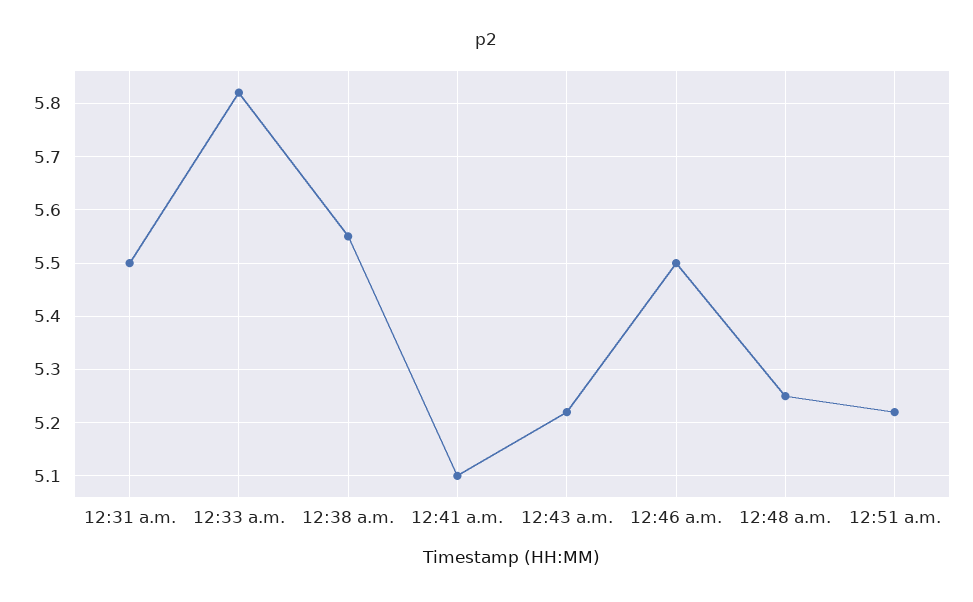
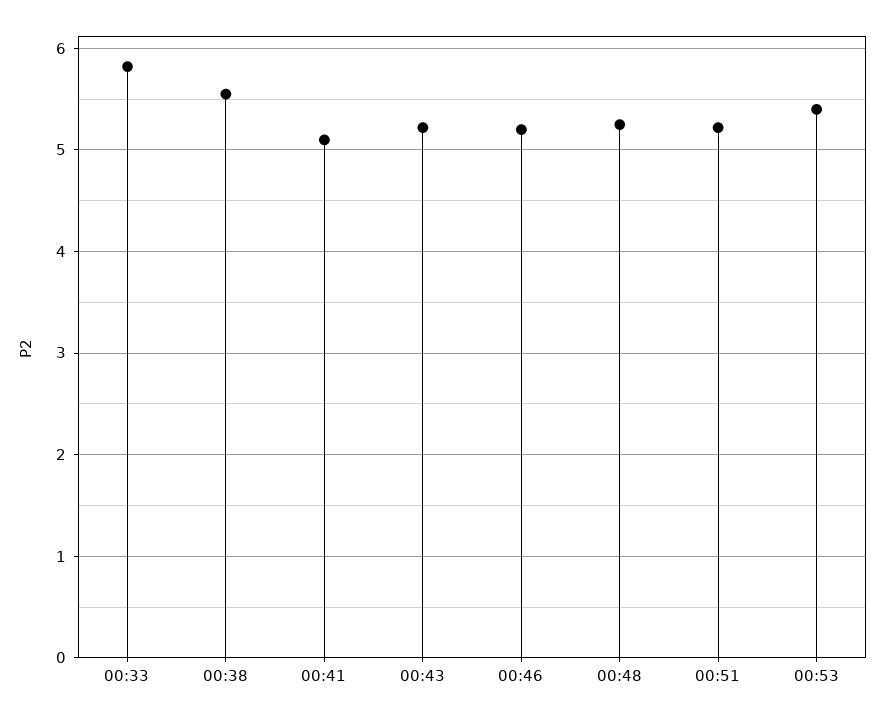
12:31 a.m.: 5.5 -> none
12:46 a.m.: 5.5 -> 5.2
00:53: none -> 5.4

